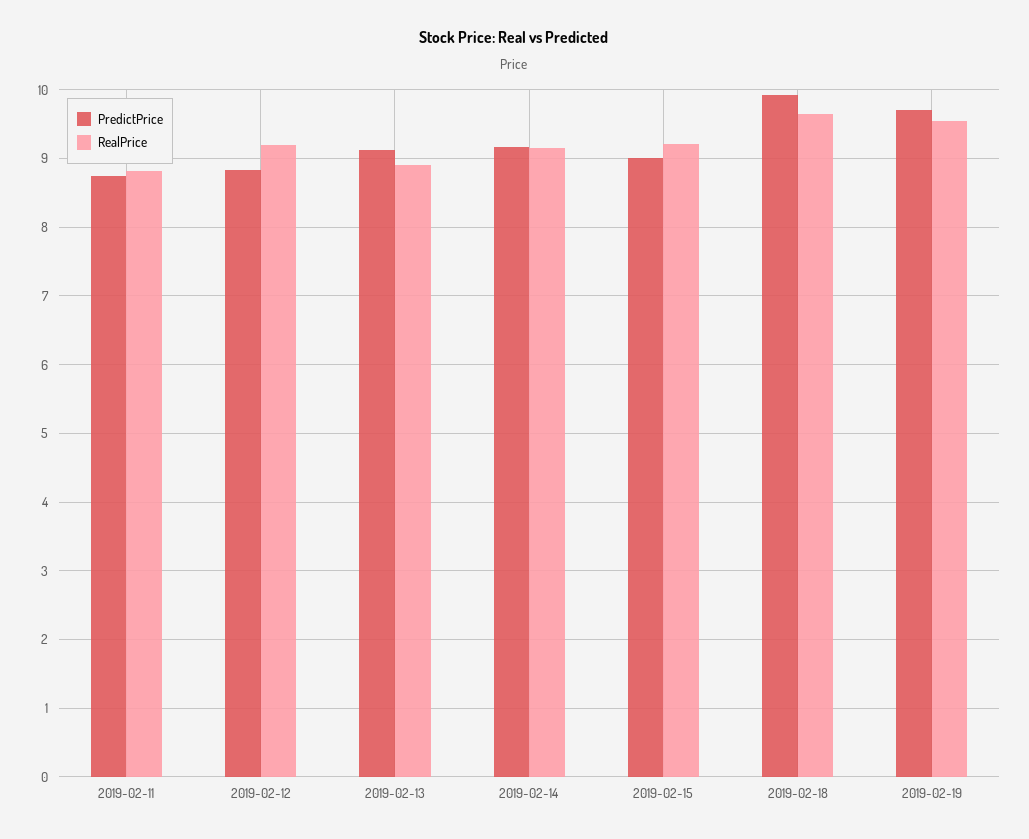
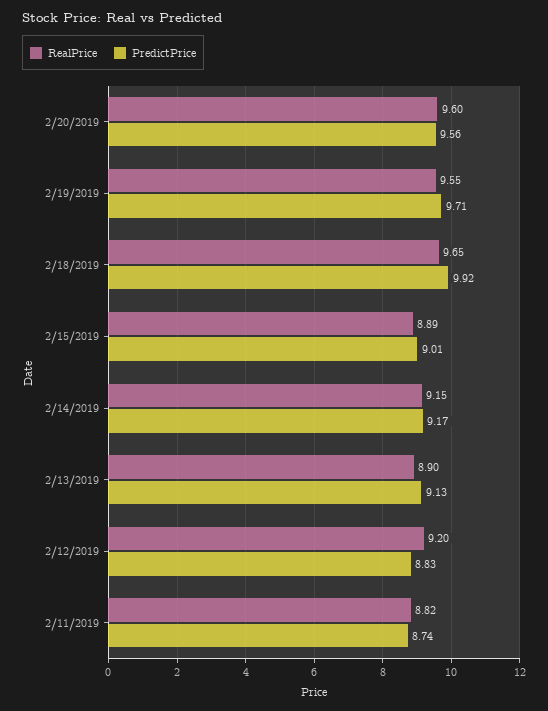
RealPrice, 2019-02-15: 9.2 -> 8.89
RealPrice, 2/20/2019: none -> 9.6
PredictPrice, 2/20/2019: none -> 9.56

